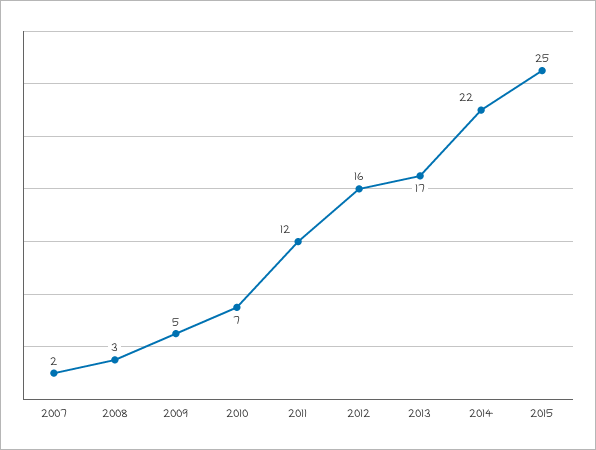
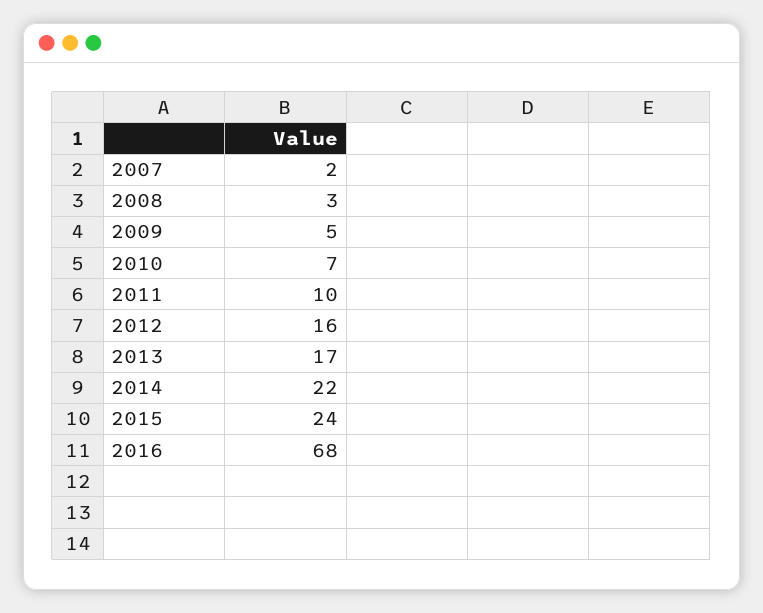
2011: 12 -> 10
2015: 25 -> 24
2016: none -> 68

